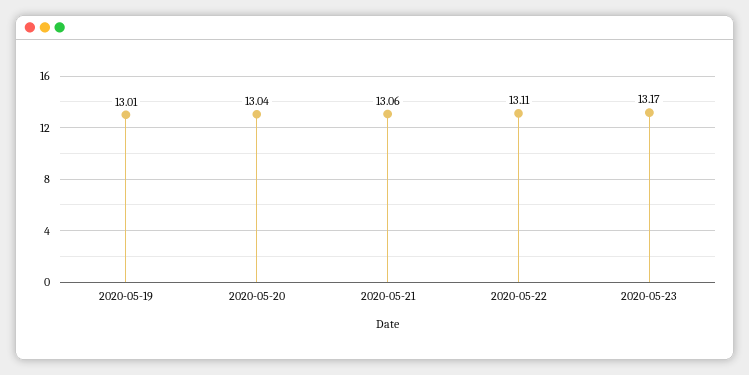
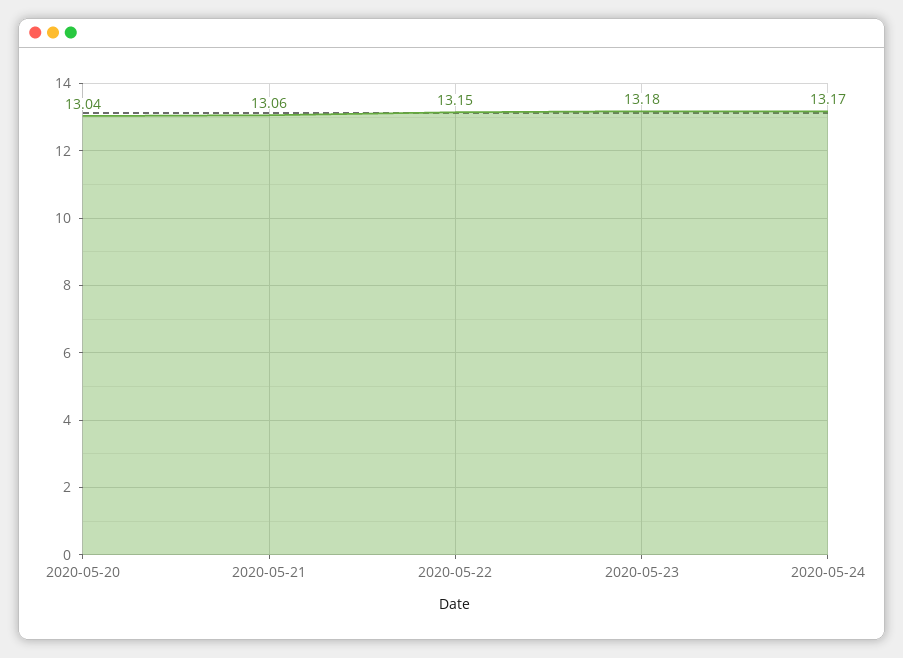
2020-05-19: 13.01 -> none
2020-05-22: 13.11 -> 13.15
2020-05-23: 13.17 -> 13.18
2020-05-24: none -> 13.17

